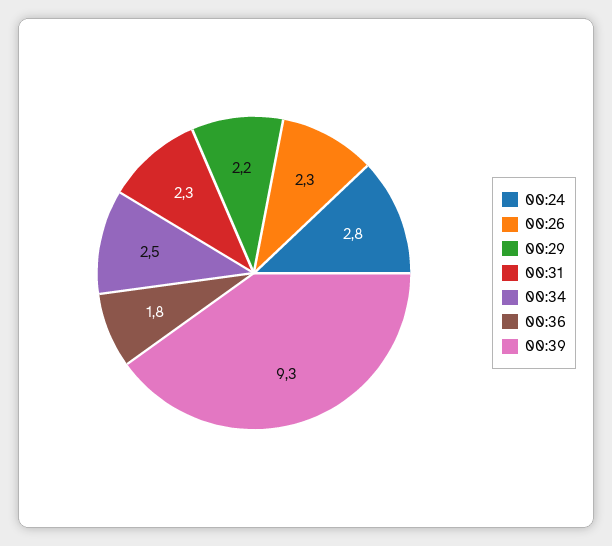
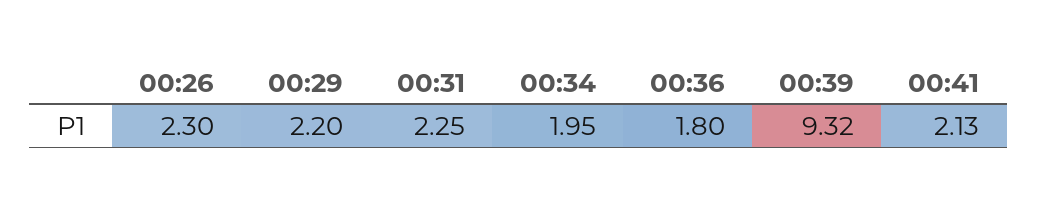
00:24: 2.8 -> none
00:34: 2.5 -> 1.95
00:41: none -> 2.13

